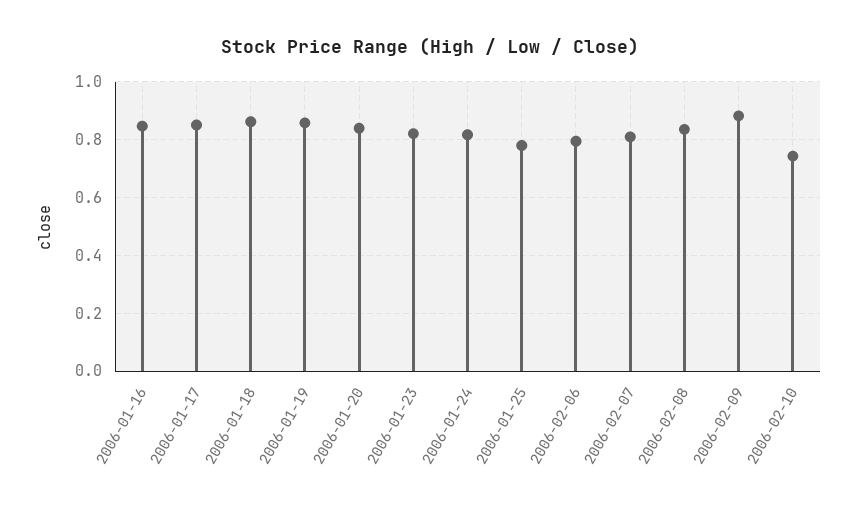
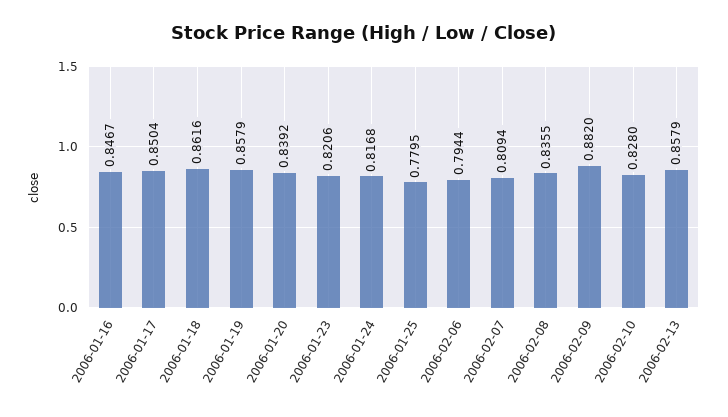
2006-02-10: 0.75 -> 0.828
2006-02-13: none -> 0.8579

